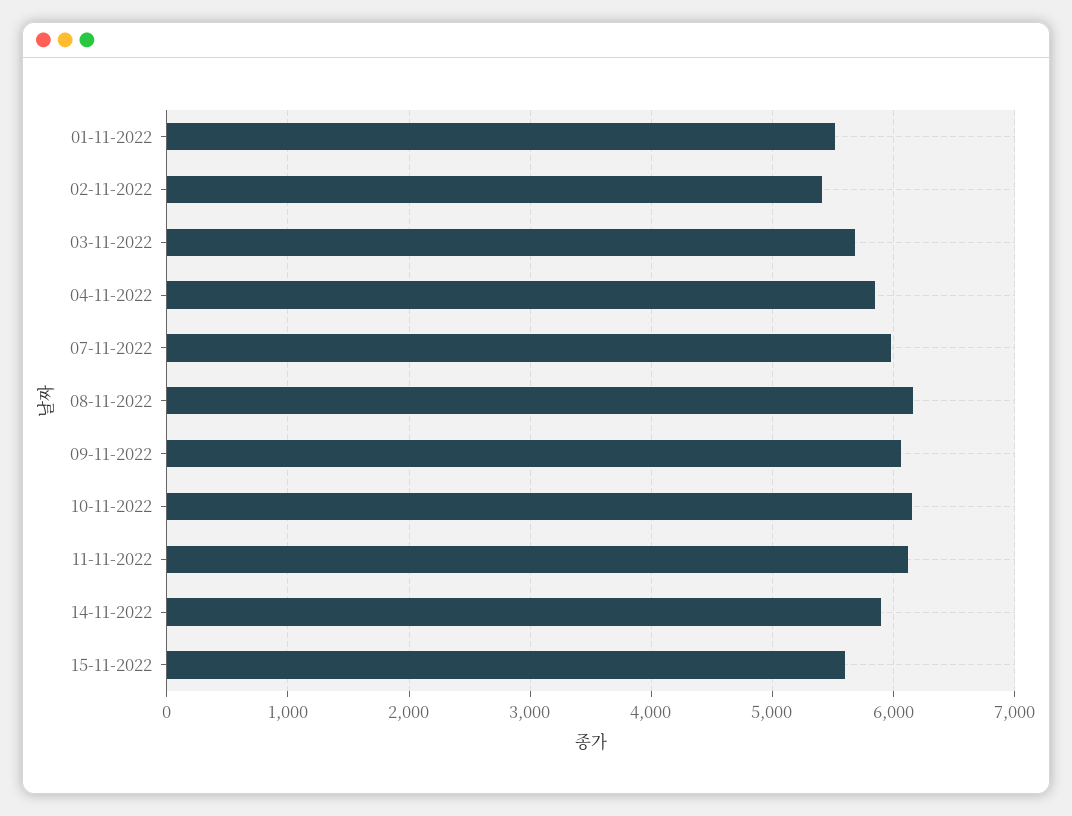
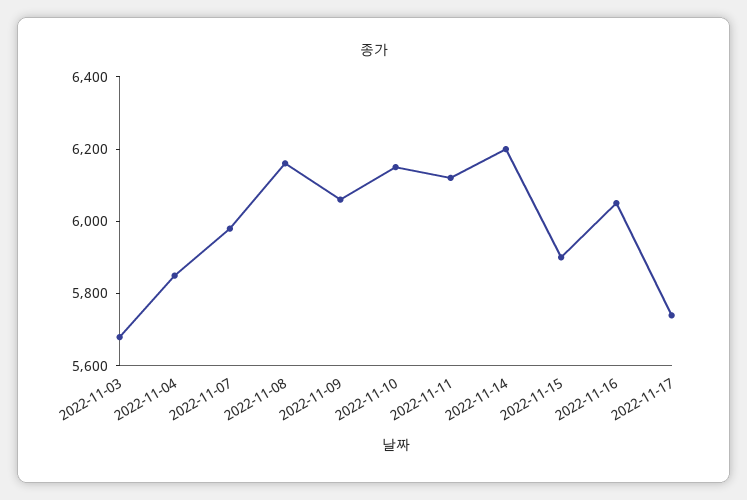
01-11-2022: 5500 -> none
02-11-2022: 5400 -> none
14-11-2022: 5900 -> 6200
15-11-2022: 5600 -> 5900
2022-11-16: none -> 6050
2022-11-17: none -> 5750

